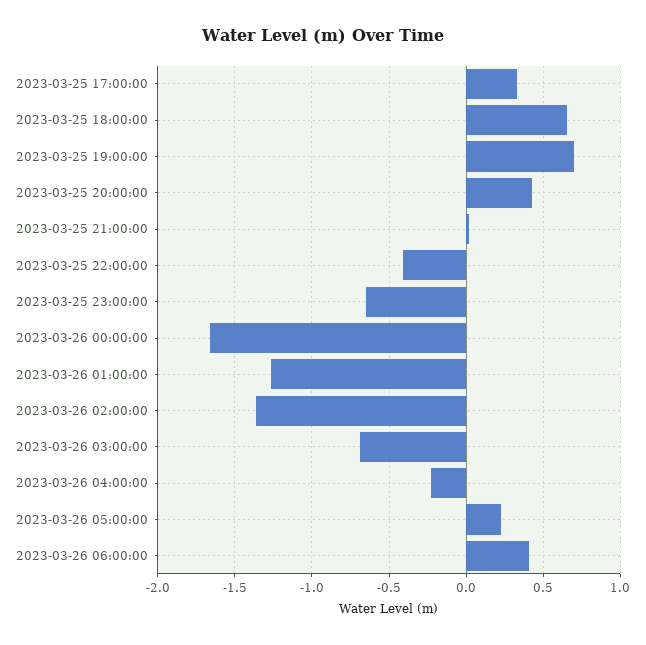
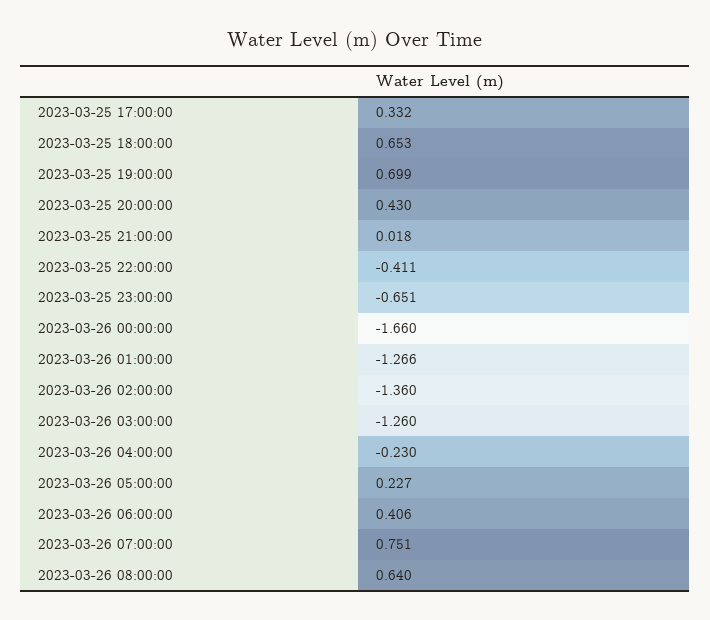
2023-03-26 03:00:00: -0.7 -> -1.26
2023-03-26 07:00:00: none -> 0.751
2023-03-26 08:00:00: none -> 0.64

